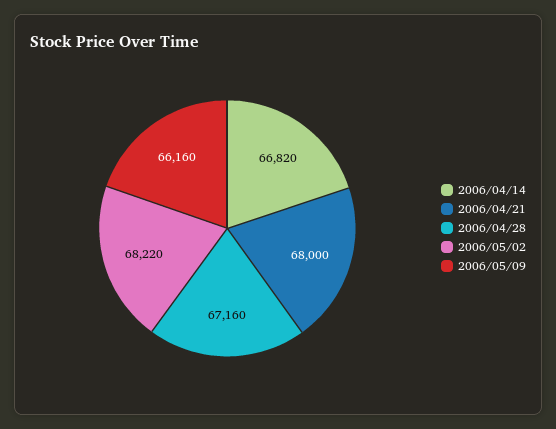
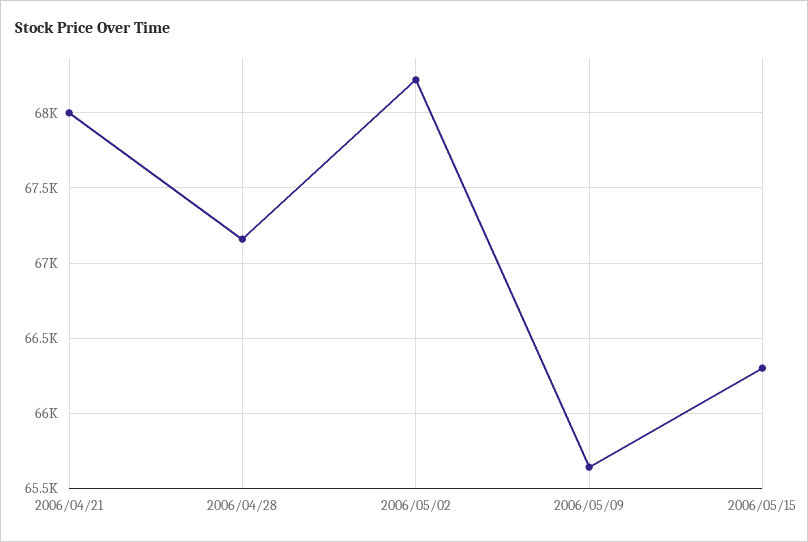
2006/04/14: 66820 -> none
2006/05/09: 66160 -> 65650
2006/05/15: none -> 66300

